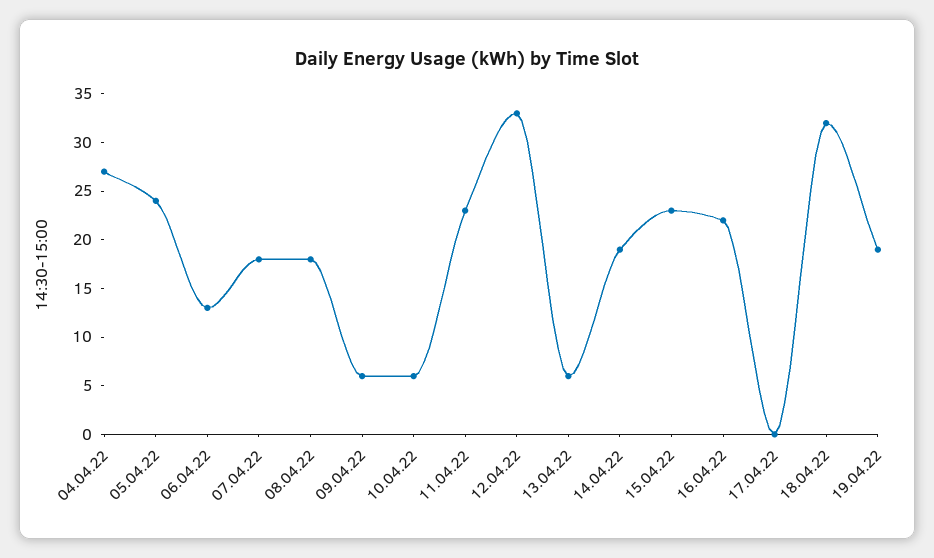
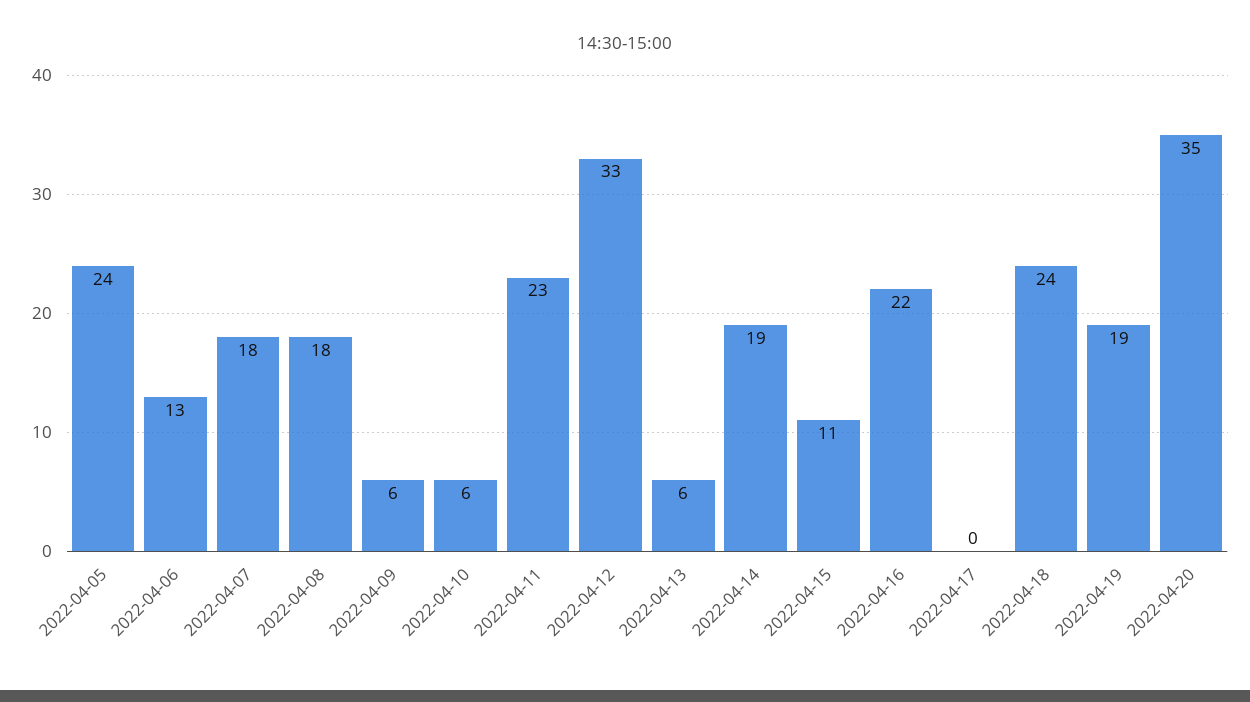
04.04.22: 27 -> none
15.04.22: 23 -> 11
18.04.22: 32 -> 24
2022-04-20: none -> 35

